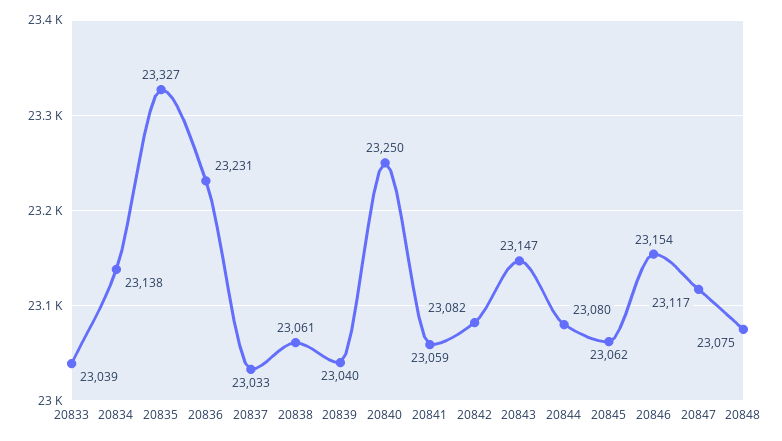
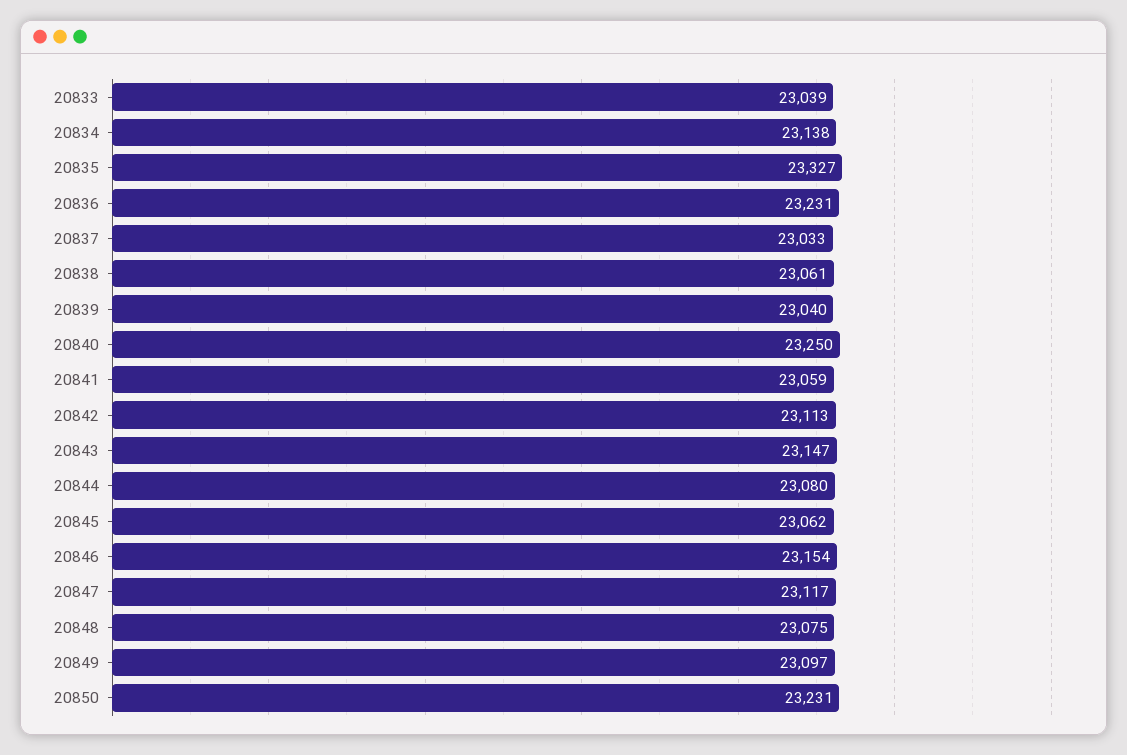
20842: 23082 -> 23113
20849: none -> 23097
20850: none -> 23231

